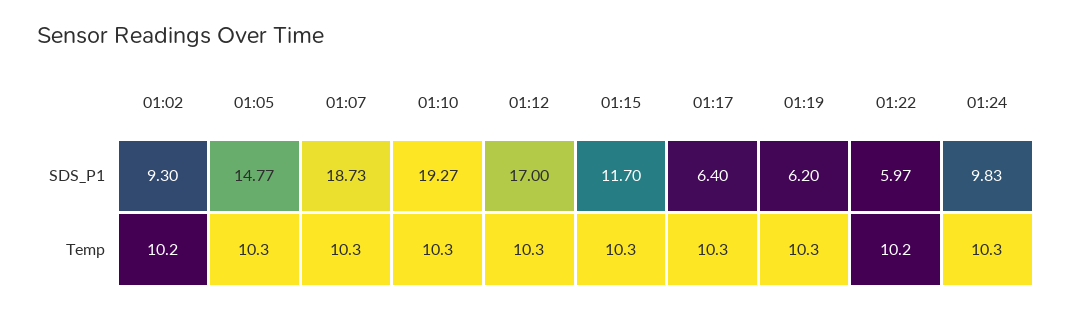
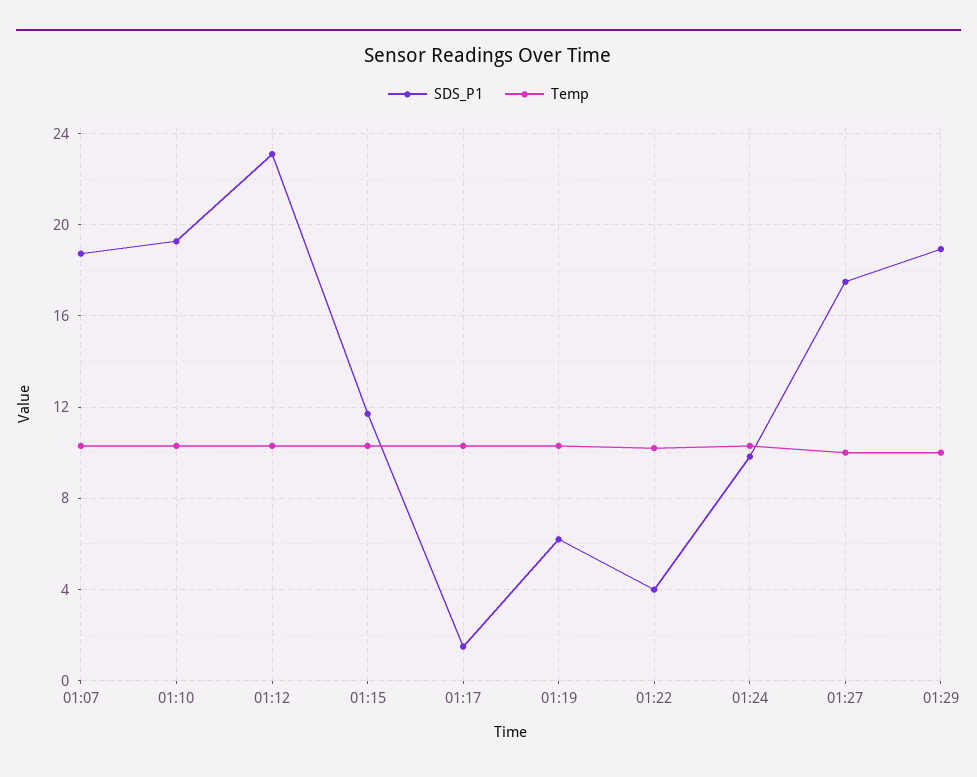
SDS_P1, 01:02: 9.3 -> none
SDS_P1, 01:05: 14.77 -> none
SDS_P1, 01:12: 17 -> 23
SDS_P1, 01:17: 6.4 -> 1.5
SDS_P1, 01:22: 5.97 -> 4
Temp, 01:02: 10.2 -> none
Temp, 01:05: 10.3 -> none
SDS_P1, 01:27: none -> 17.5
Temp, 01:27: none -> 10
SDS_P1, 01:29: none -> 19
Temp, 01:29: none -> 10

